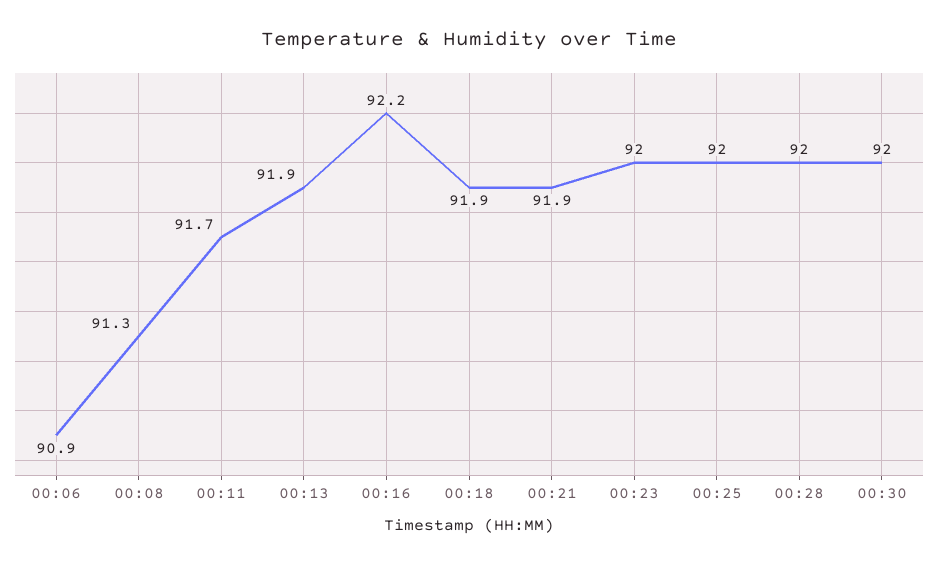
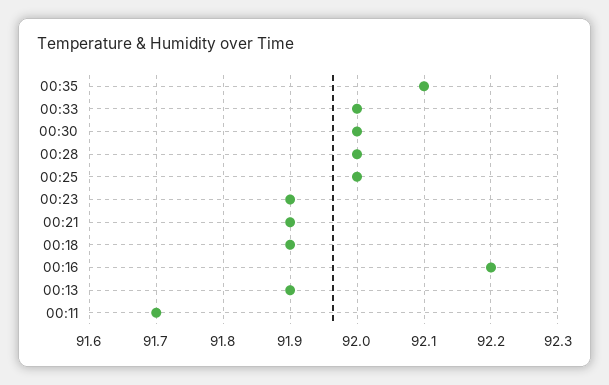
00:06: 90.9 -> none
00:08: 91.3 -> none
00:23: 92 -> 91.9
00:35: none -> 92.1
00:33: none -> 92

